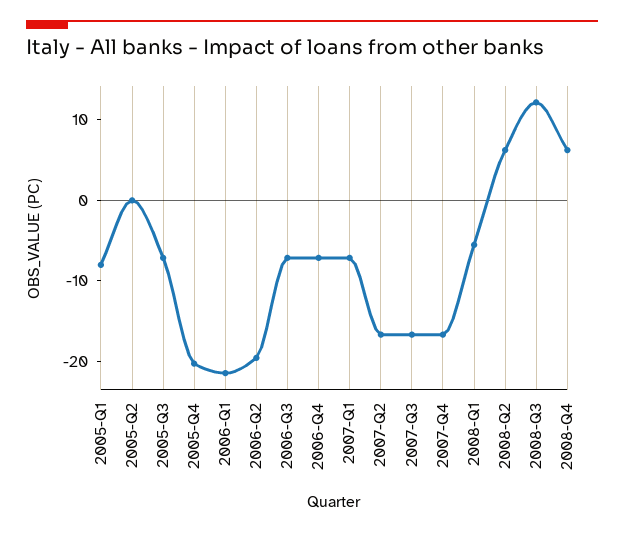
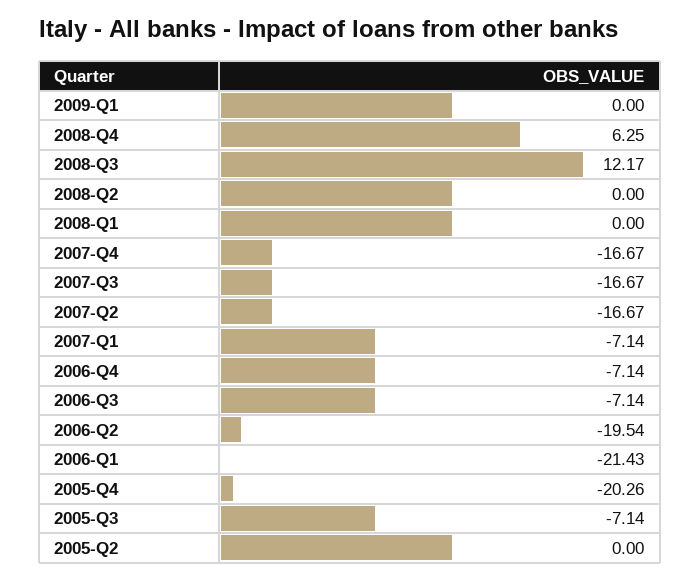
2005-Q1: -8 -> none
2008-Q1: -6 -> 0
2008-Q2: 6 -> 0
2009-Q1: none -> 0

